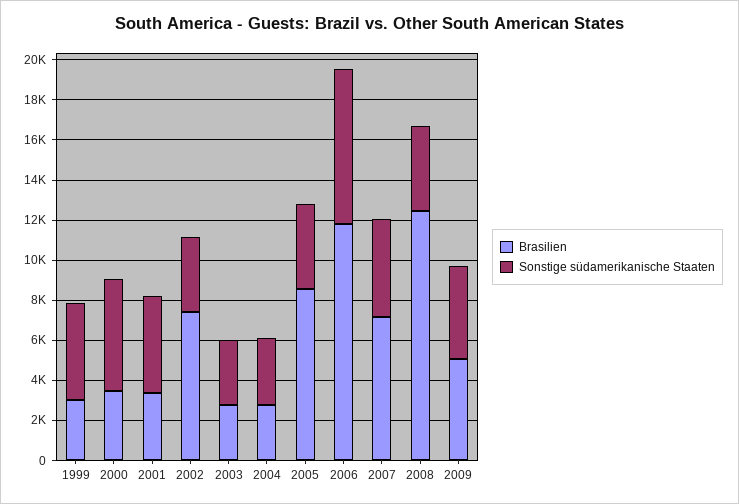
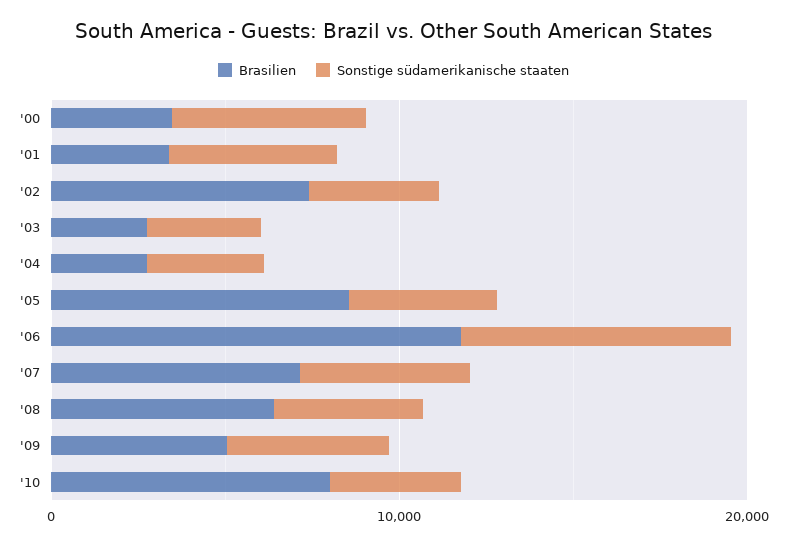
Brasilien, 1999: 3000 -> none
Sonstige südamerikanische Staaten, 1999: 5000 -> none
Brasilien, 2008: 12500 -> 6000
Brasilien, '10: none -> 8000
Sonstige südamerikanische Staaten, '10: none -> 4000

